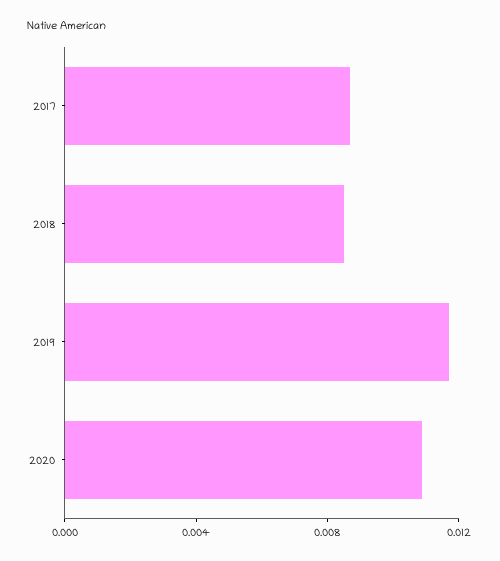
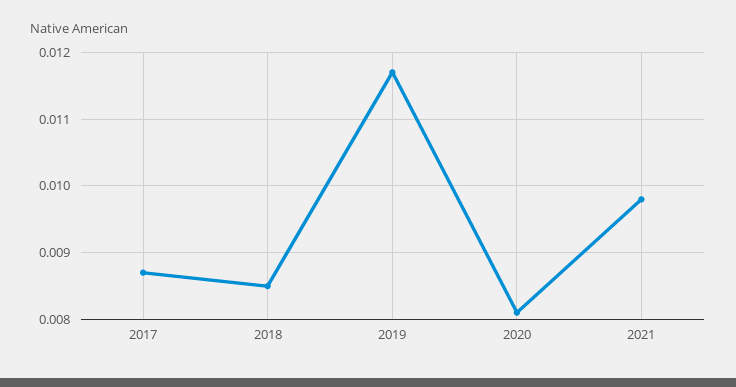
2020: 0.011 -> 0.0081
2021: none -> 0.0098

